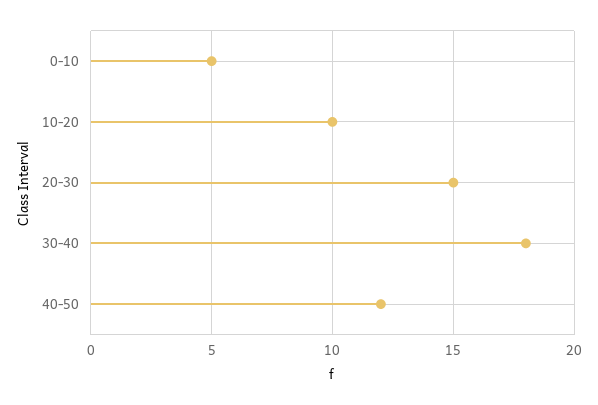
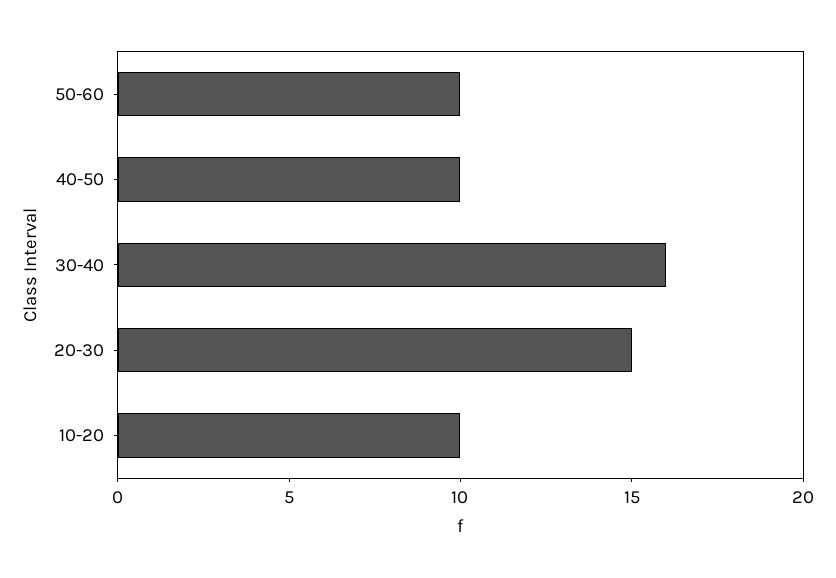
0-10: 5 -> none
30-40: 18 -> 16
40-50: 12 -> 10
50-60: none -> 10

